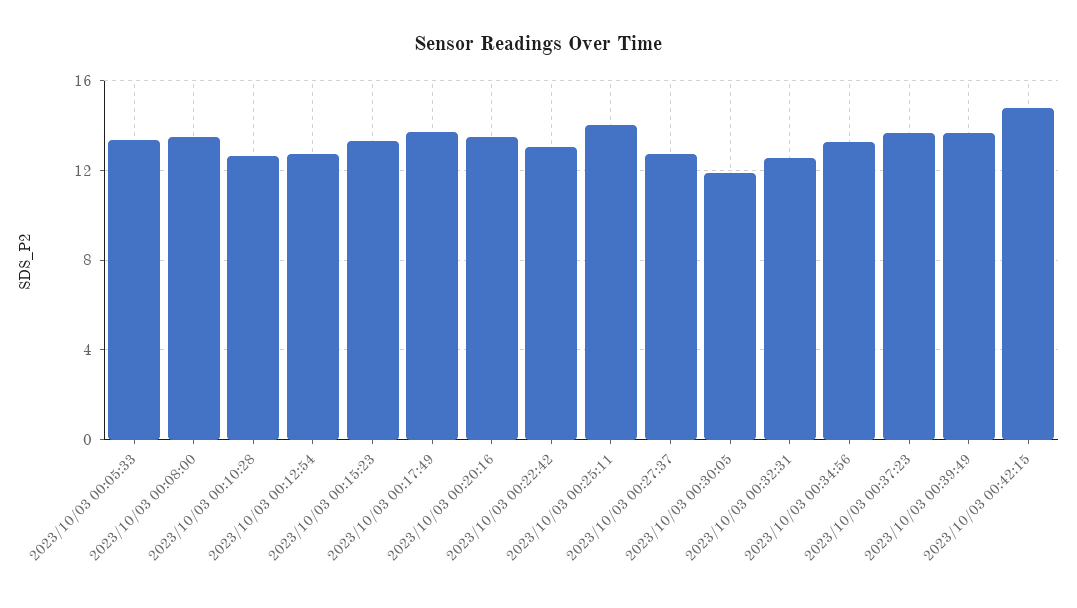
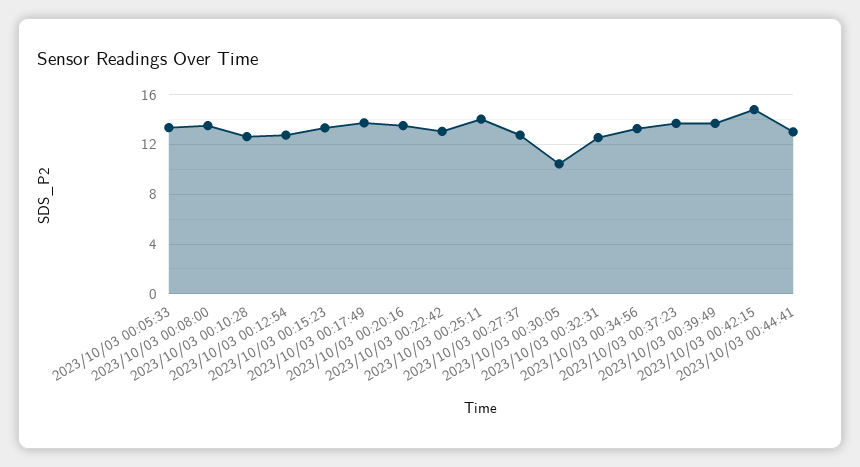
2023/10/03 00:30:05: 12 -> 10.5
2023/10/03 00:44:41: none -> 13

